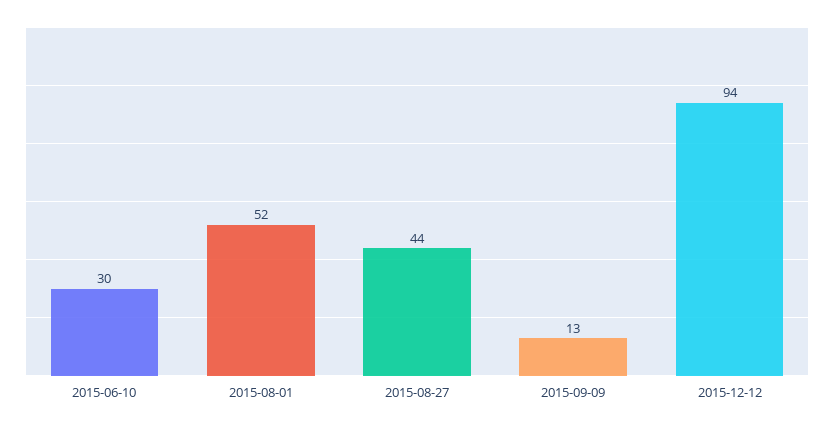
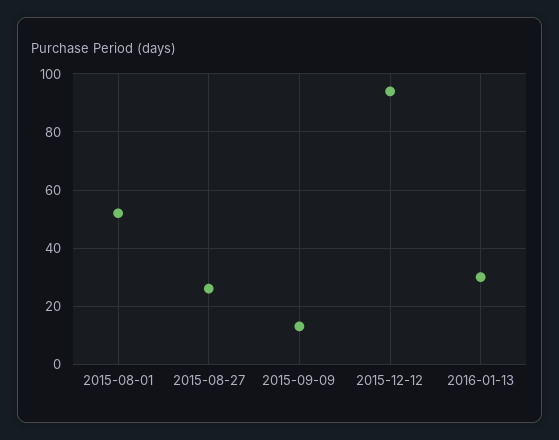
2015-06-10: 30 -> none
2015-08-27: 44 -> 25
2016-01-13: none -> 30

